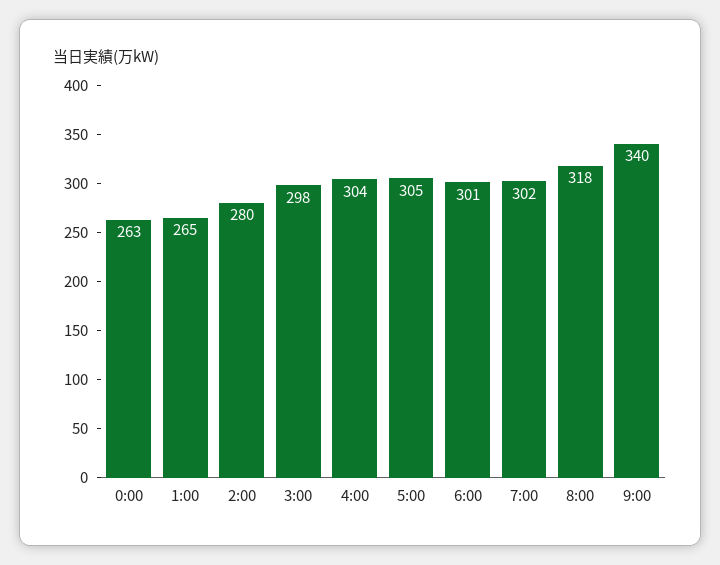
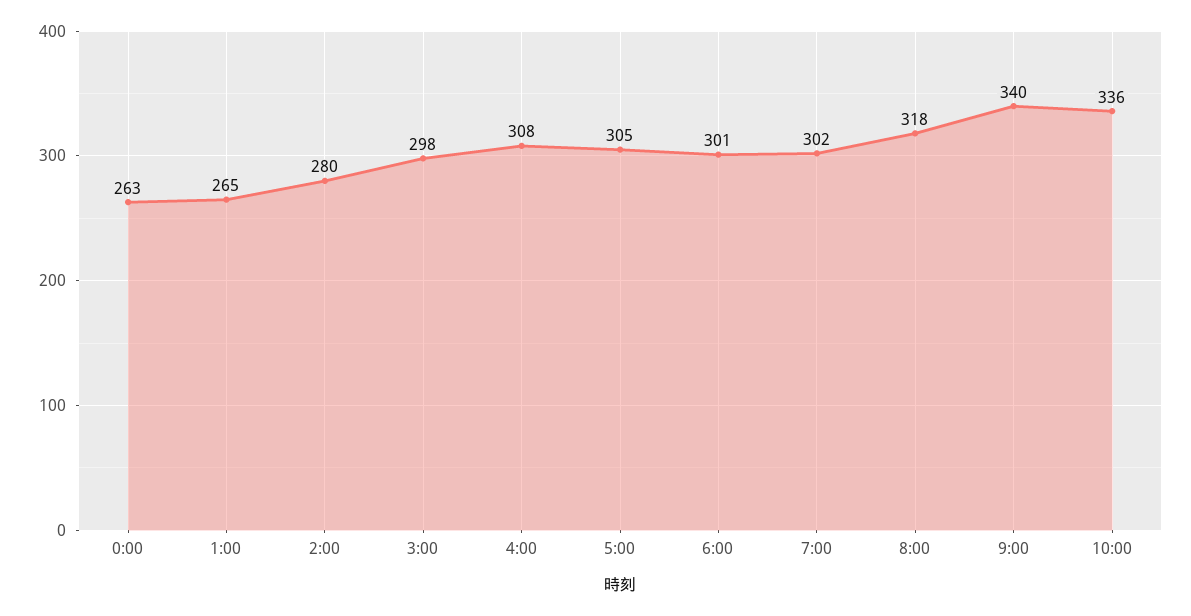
4:00: 304 -> 308
10:00: none -> 336

